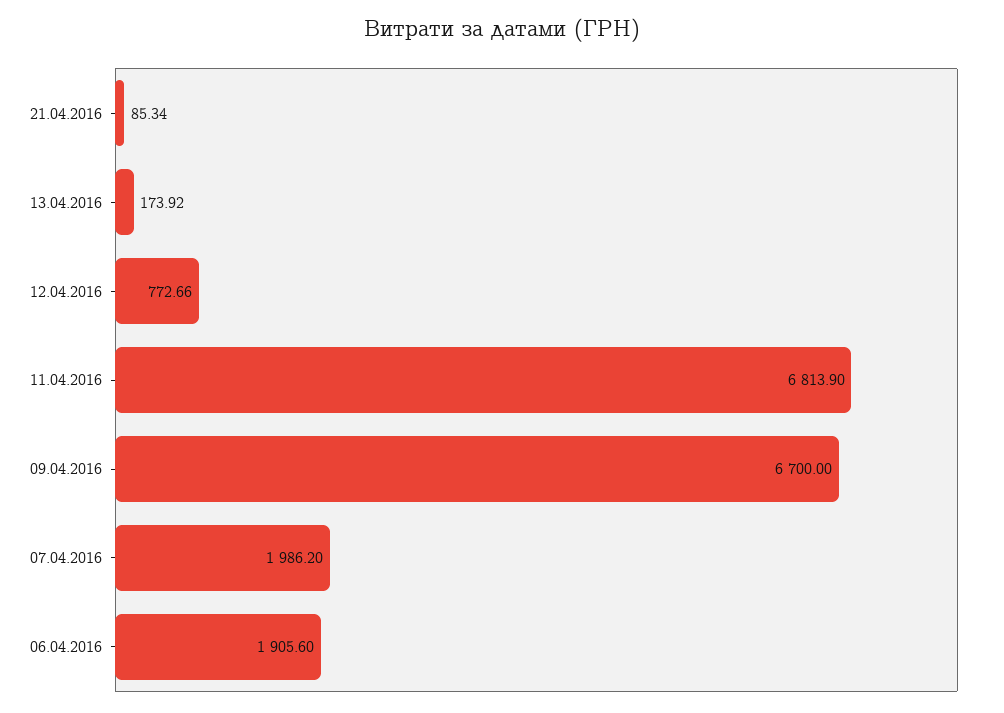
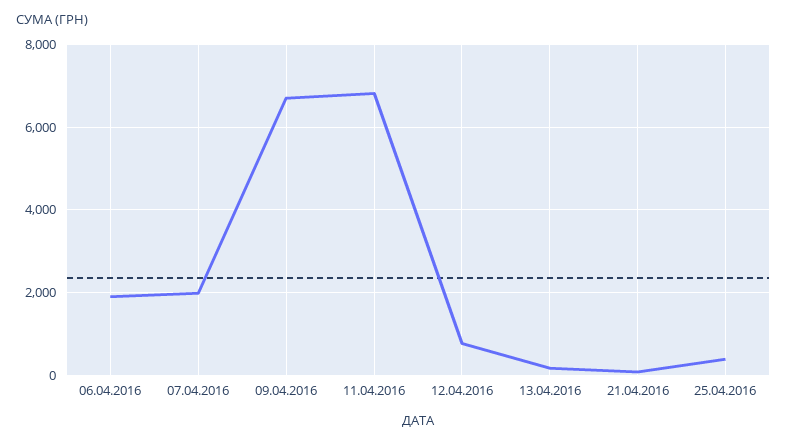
25.04.2016: none -> 400

